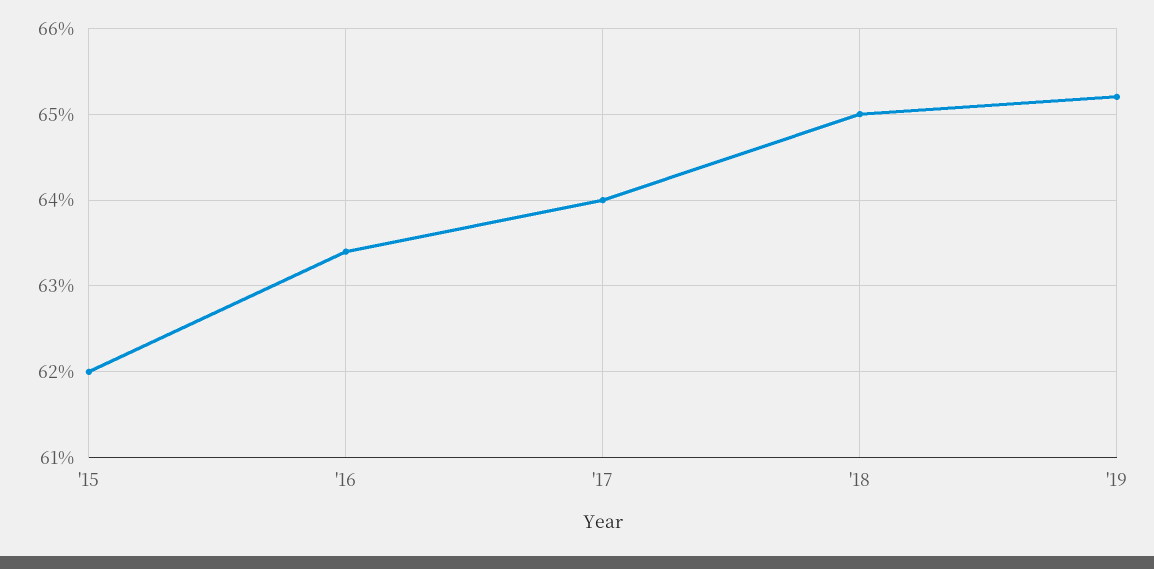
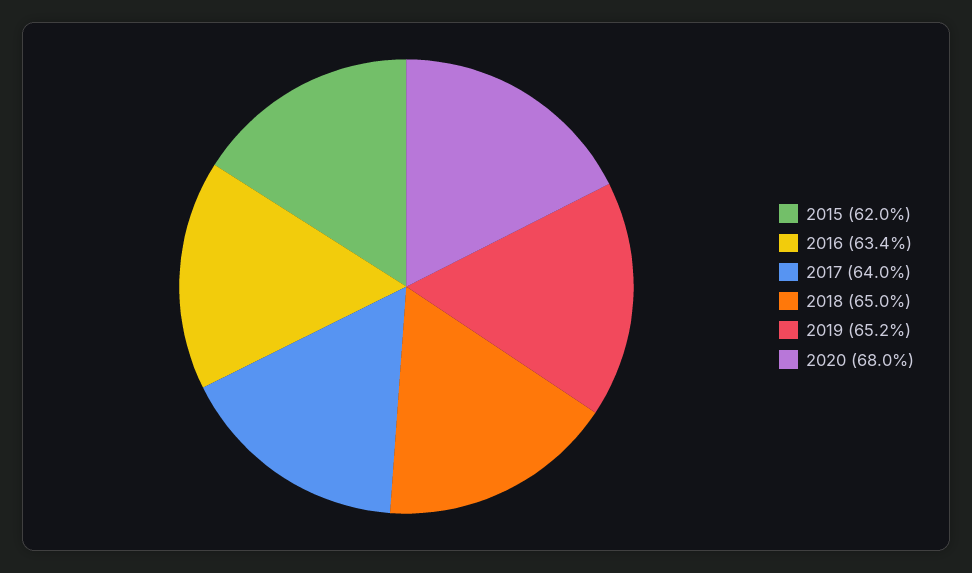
2020: none -> 68

